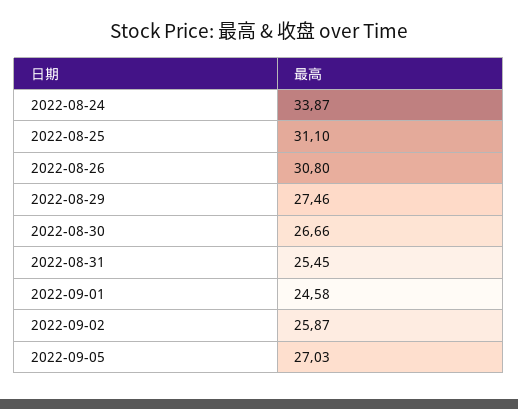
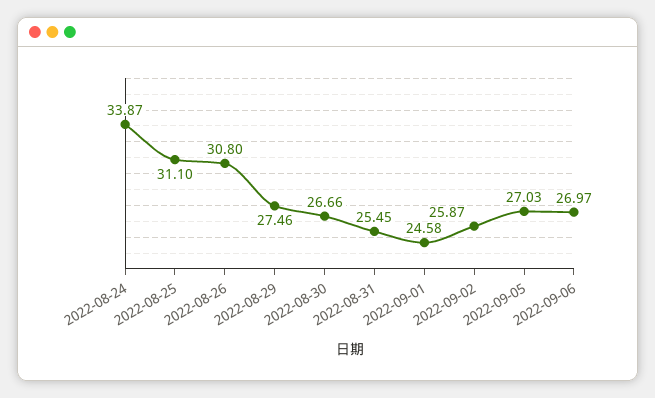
2022-09-06: none -> 26.97

